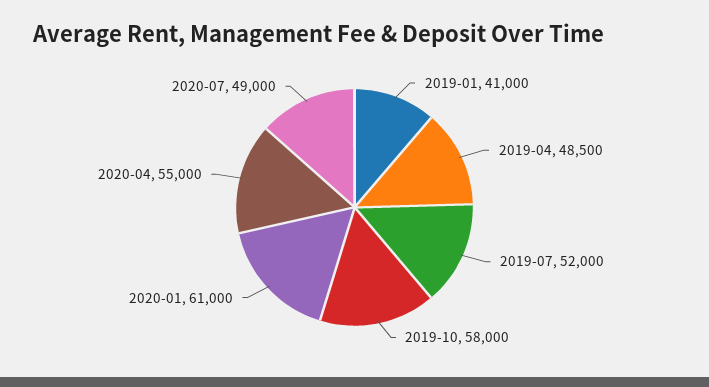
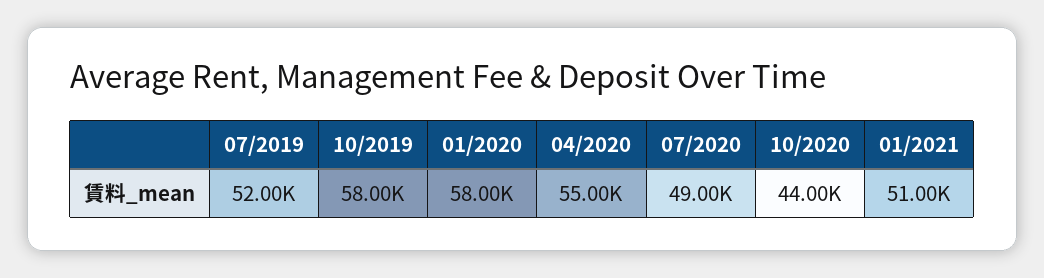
2019-01: 41000 -> none
2019-04: 48500 -> none
2020-01: 61000 -> 58000
10/2020: none -> 44000
01/2021: none -> 51000

